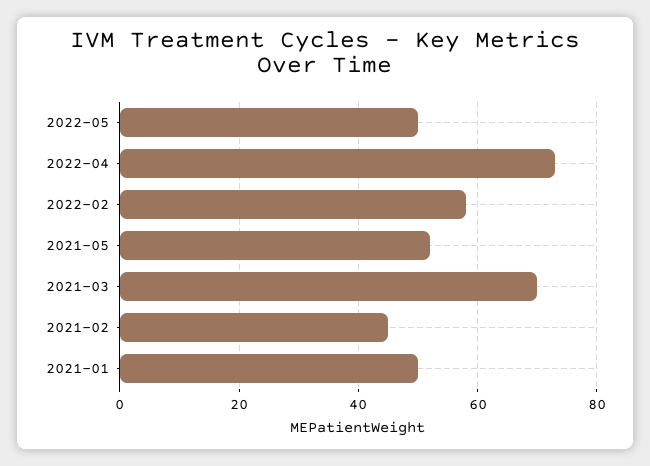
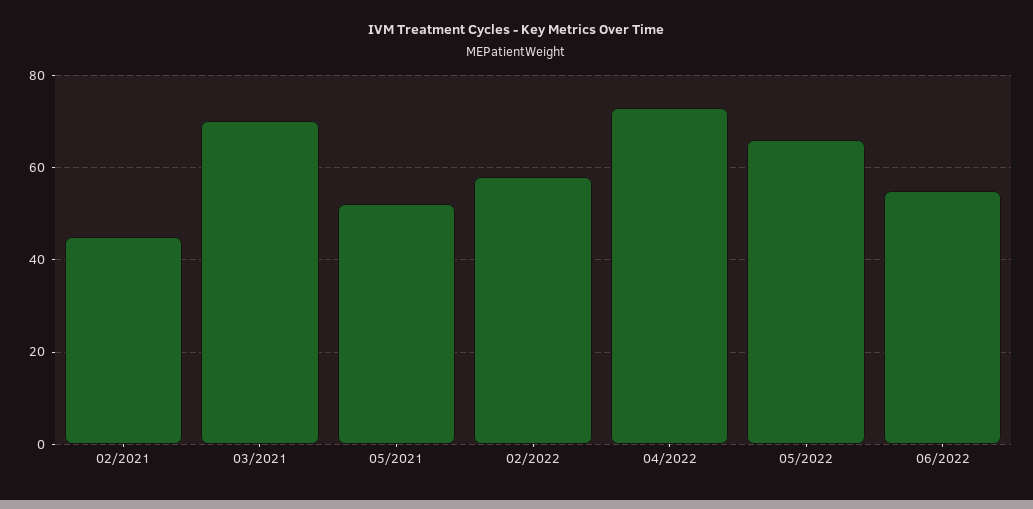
2022-05: 50 -> 65
2021-01: 50 -> none
06/2022: none -> 55

